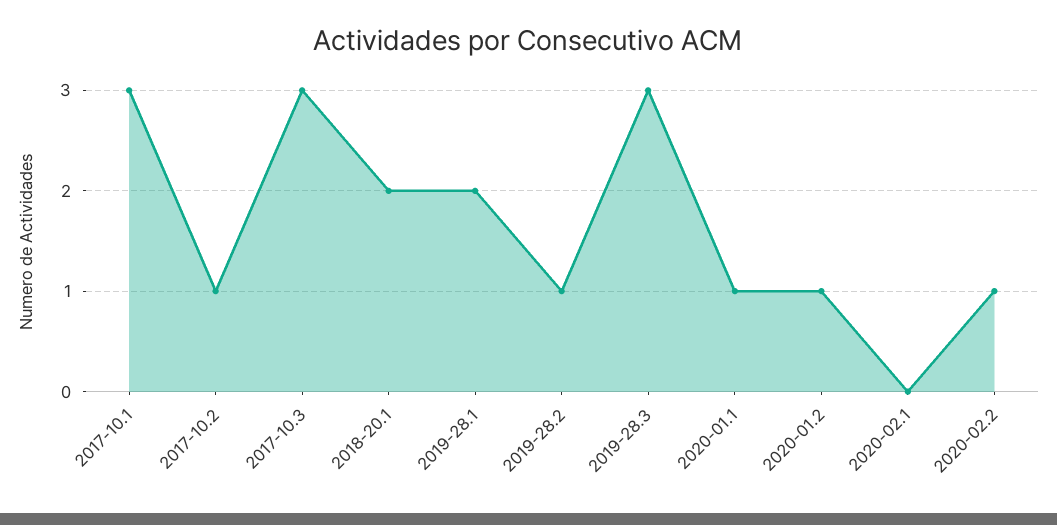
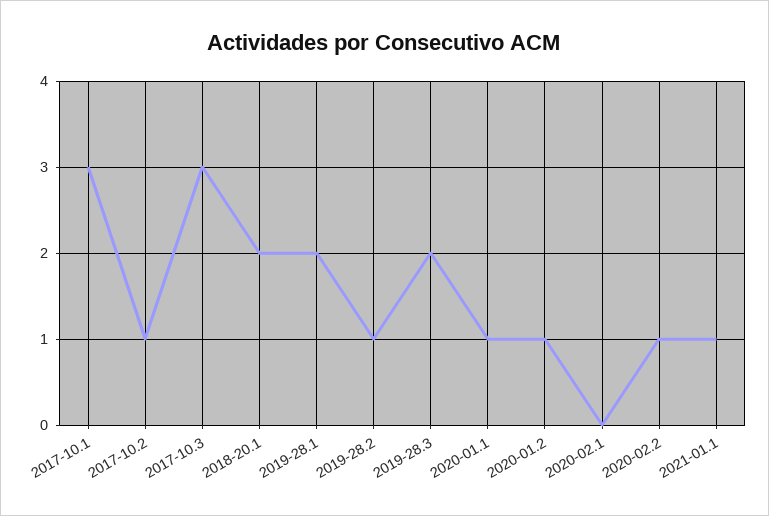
2019-28.3: 3 -> 2
2021-01.1: none -> 1

